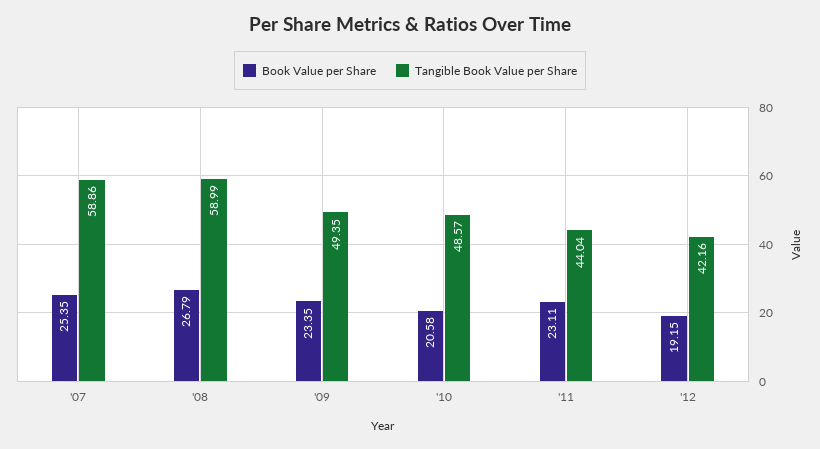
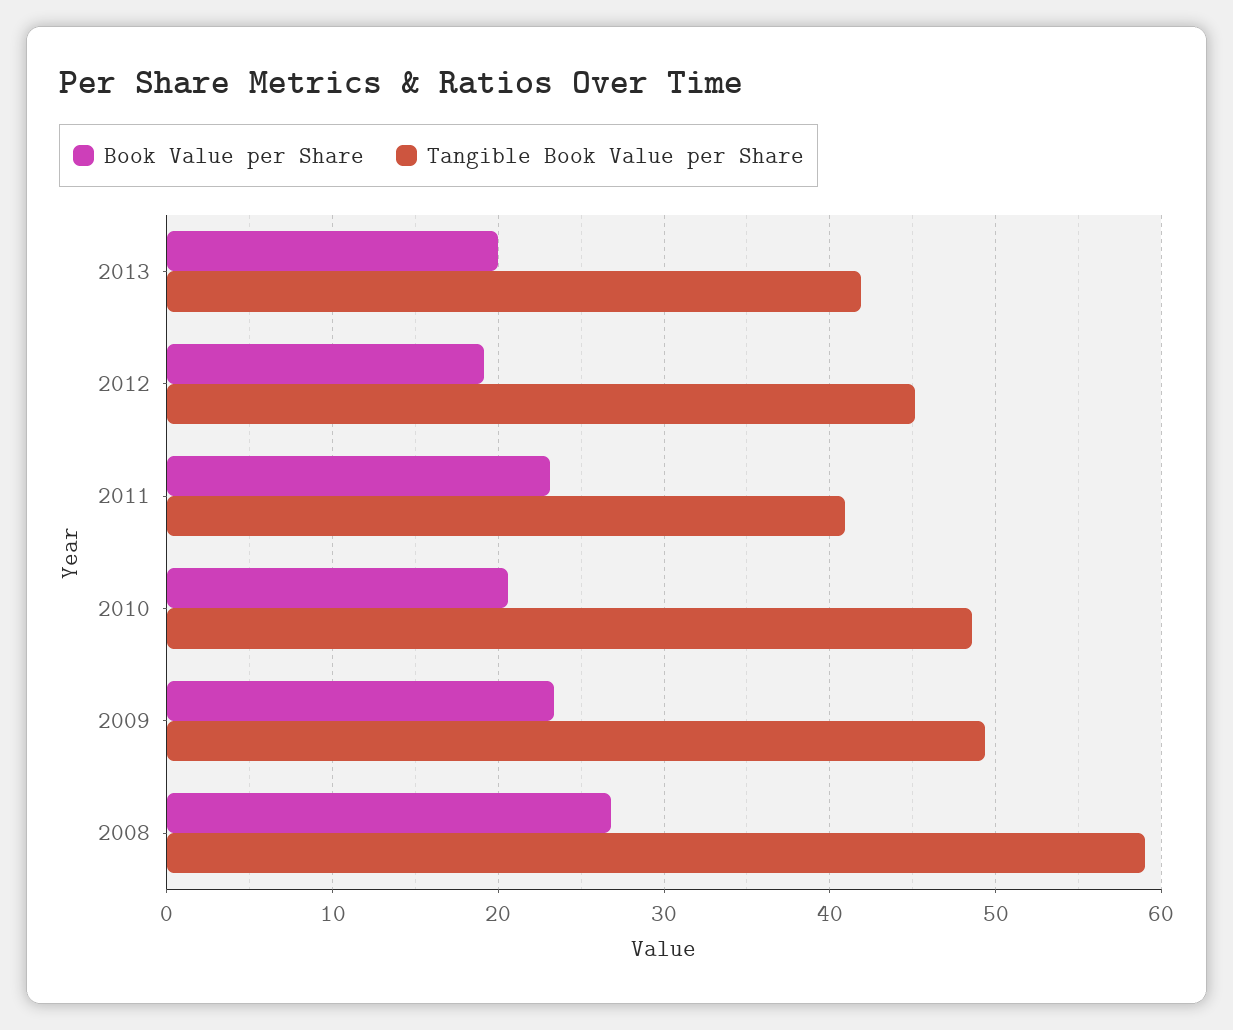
Book Value per Share, '07: 25.35 -> none
Tangible Book Value per Share, '07: 58.86 -> none
Tangible Book Value per Share, '11: 44.04 -> 41
Tangible Book Value per Share, '12: 42.16 -> 45
Book Value per Share, 2013: none -> 20
Tangible Book Value per Share, 2013: none -> 42

